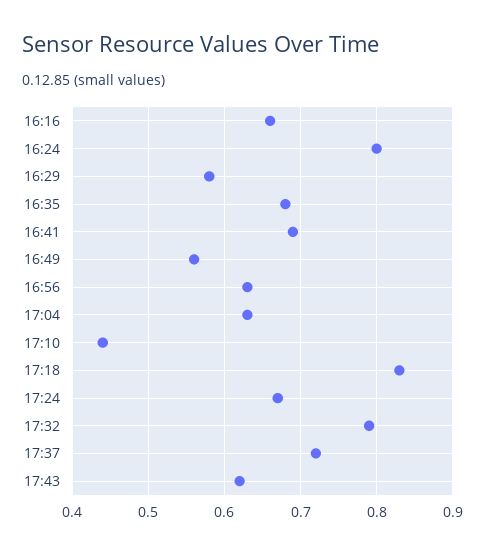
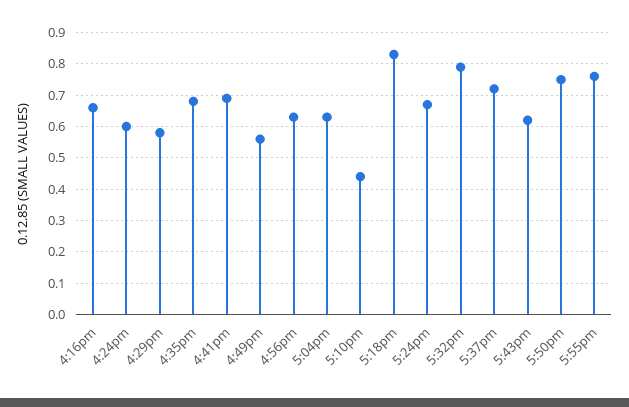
16:24: 0.8 -> 0.6
5:50pm: none -> 0.75
5:55pm: none -> 0.75

